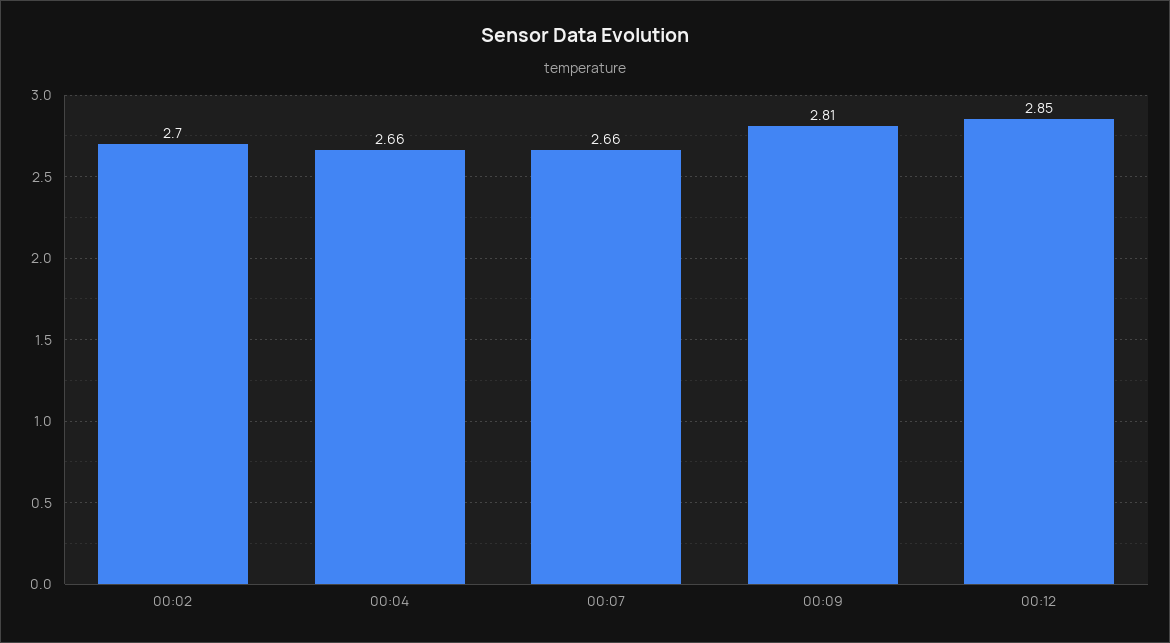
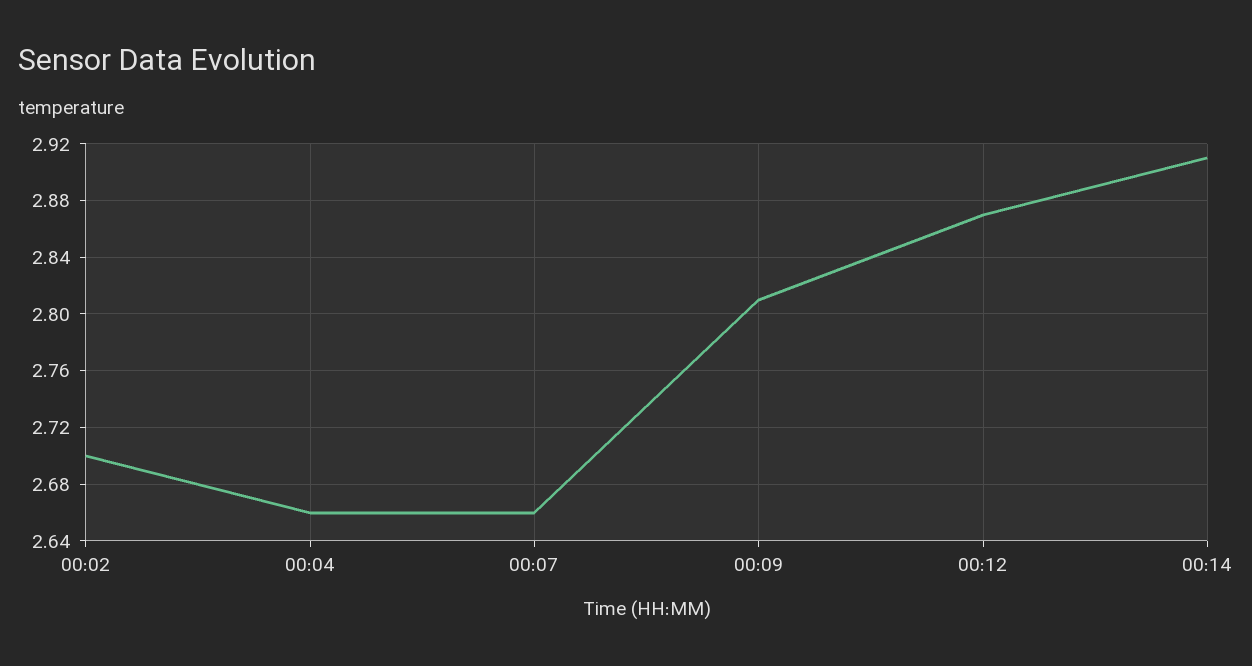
00:12: 2.85 -> 2.87
00:14: none -> 2.91

